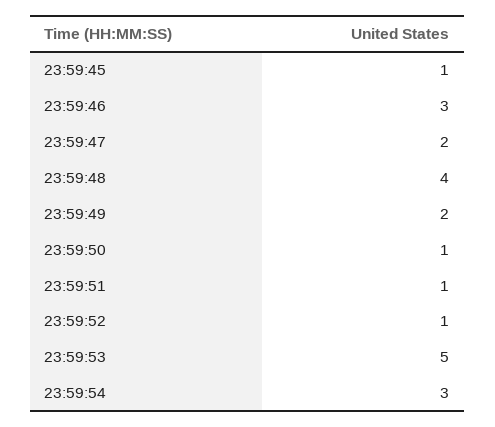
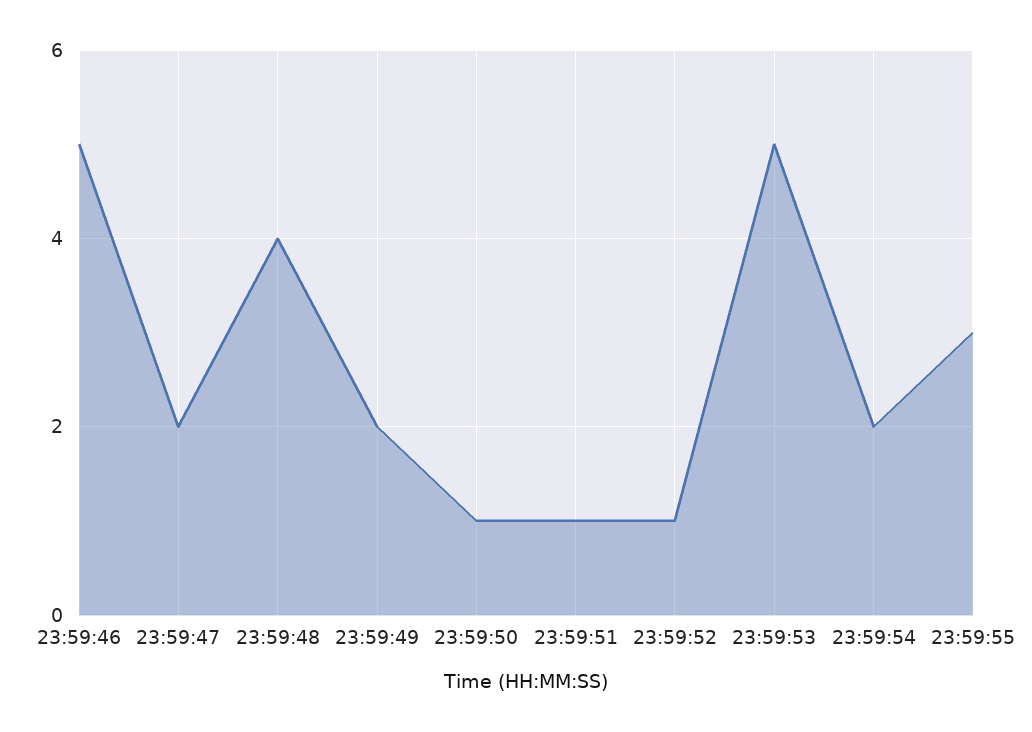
23:59:45: 1 -> none
23:59:46: 3 -> 5
23:59:54: 3 -> 2
23:59:55: none -> 3

